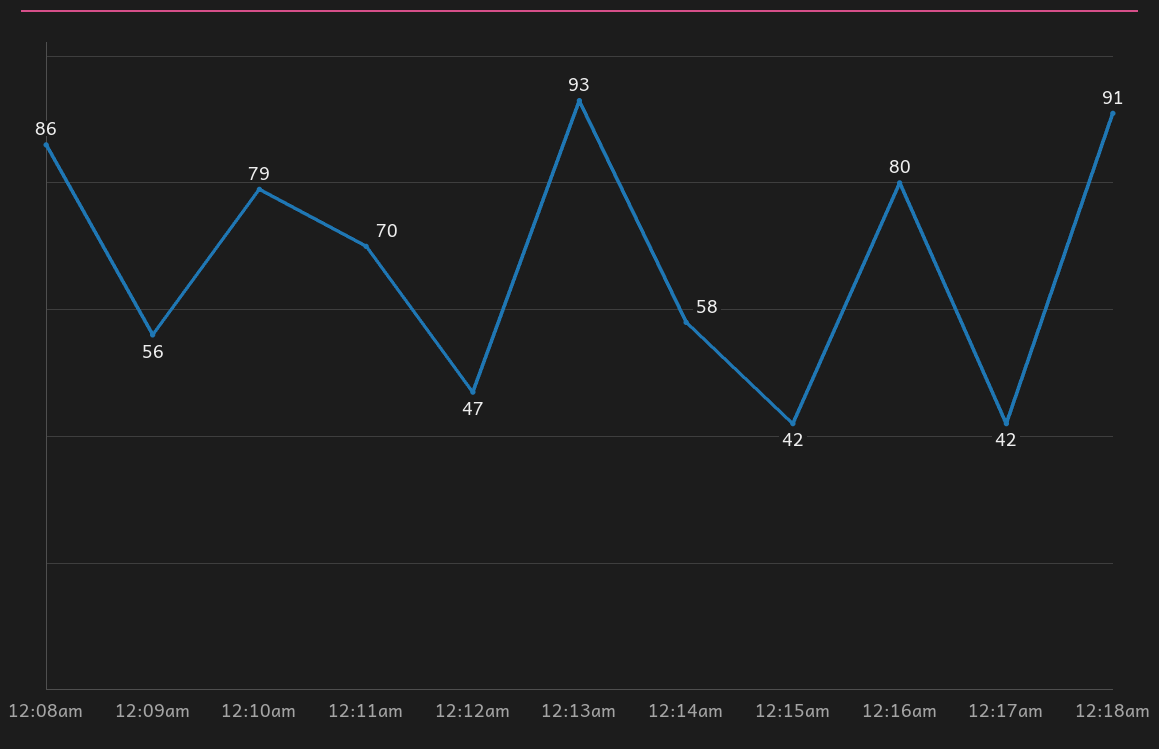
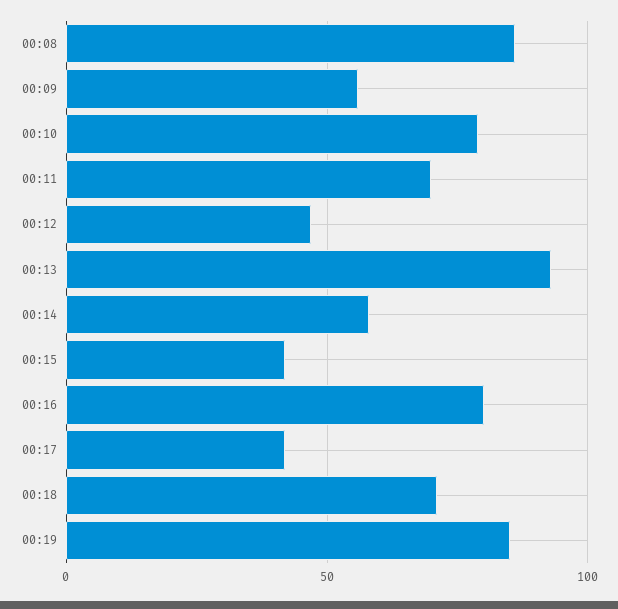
12:18am: 91 -> 70
00:19: none -> 85

